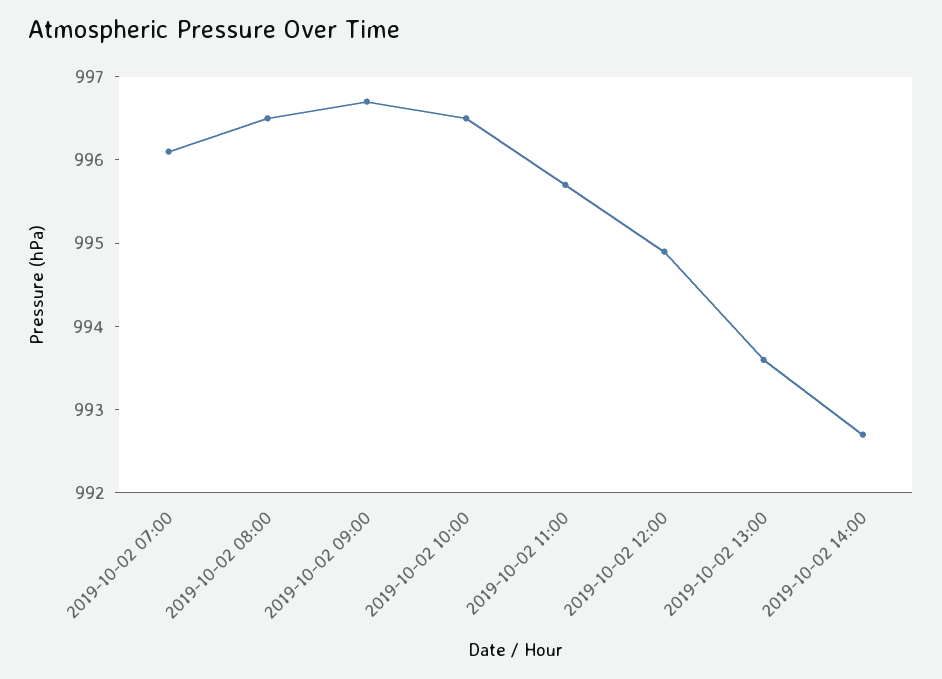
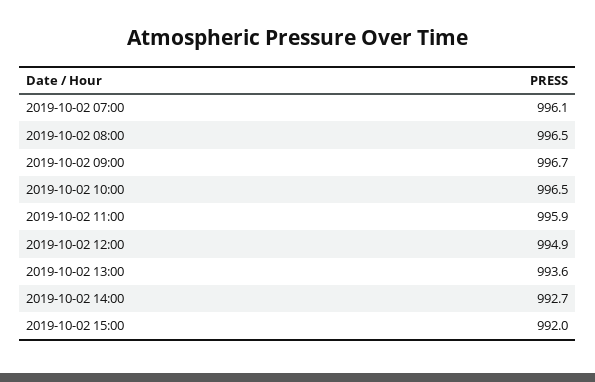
2019-10-02 11:00: 995.7 -> 995.9
2019-10-02 15:00: none -> 992

